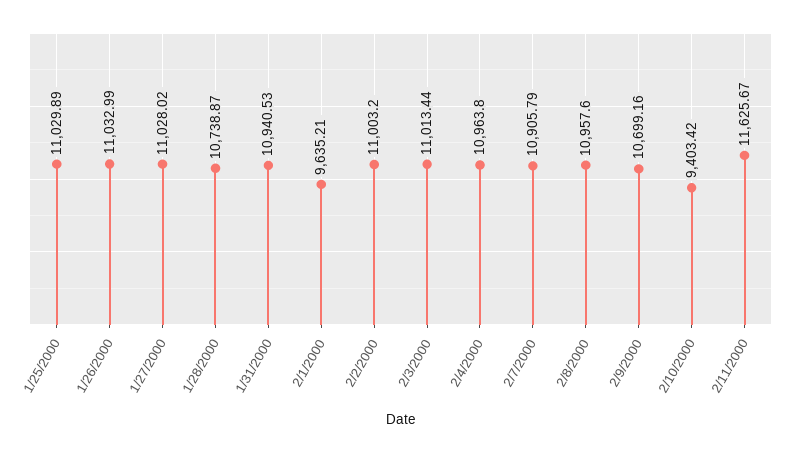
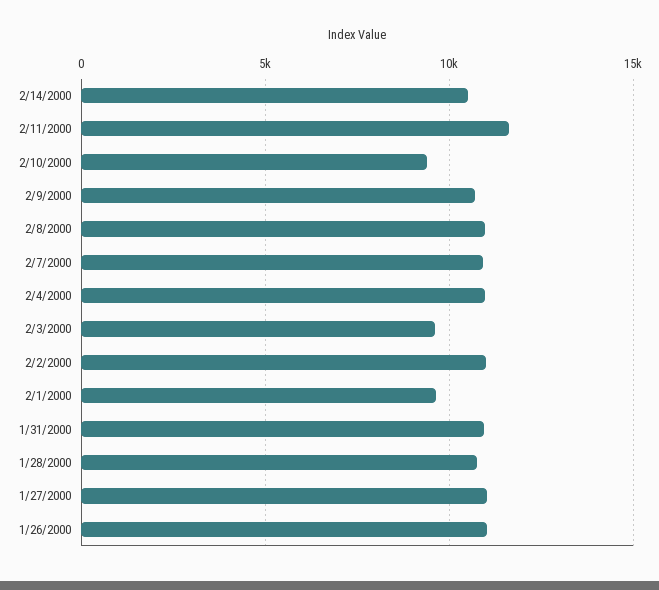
1/25/2000: 11029.89 -> none
2/3/2000: 11013.44 -> 9500
2/14/2000: none -> 10500

